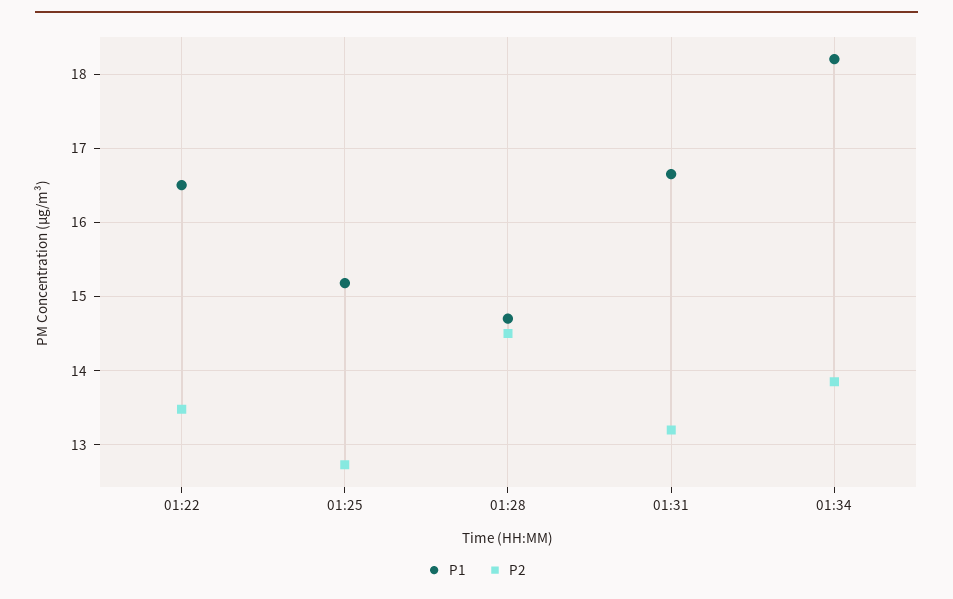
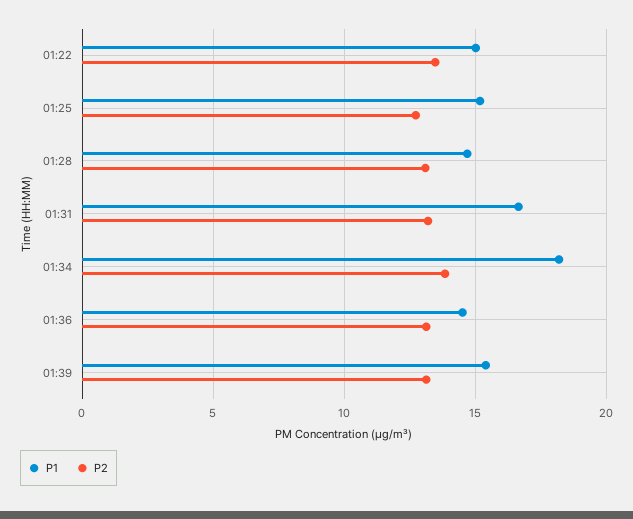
P1, 01:22: 16.5 -> 15
P2, 01:28: 14.5 -> 13
P1, 01:36: none -> 14.5
P2, 01:36: none -> 13
P1, 01:39: none -> 15.5
P2, 01:39: none -> 13

